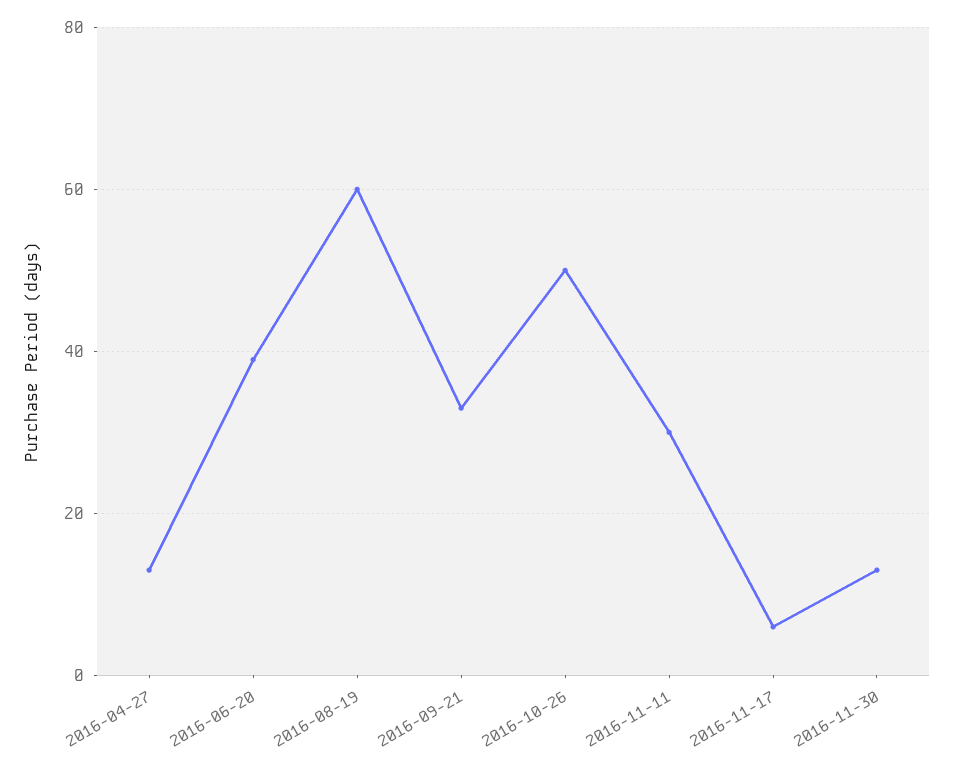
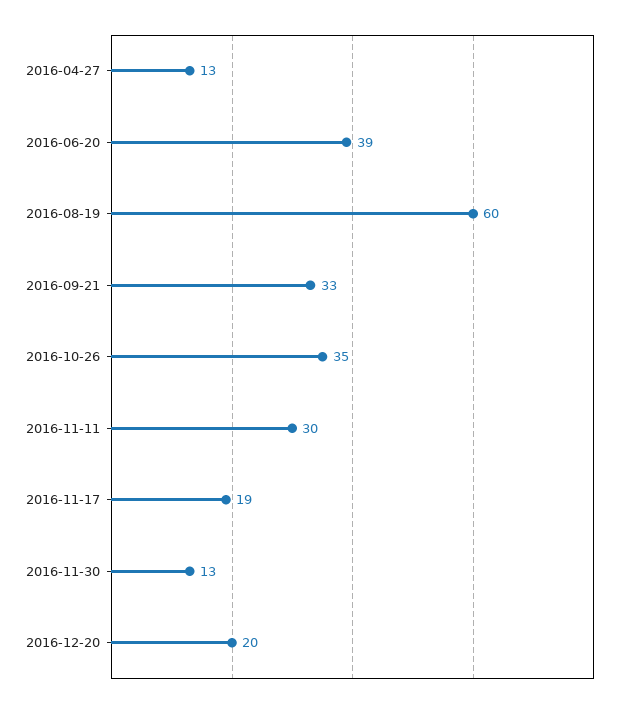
2016-10-26: 50 -> 35
2016-11-17: 5 -> 19
2016-12-20: none -> 20

